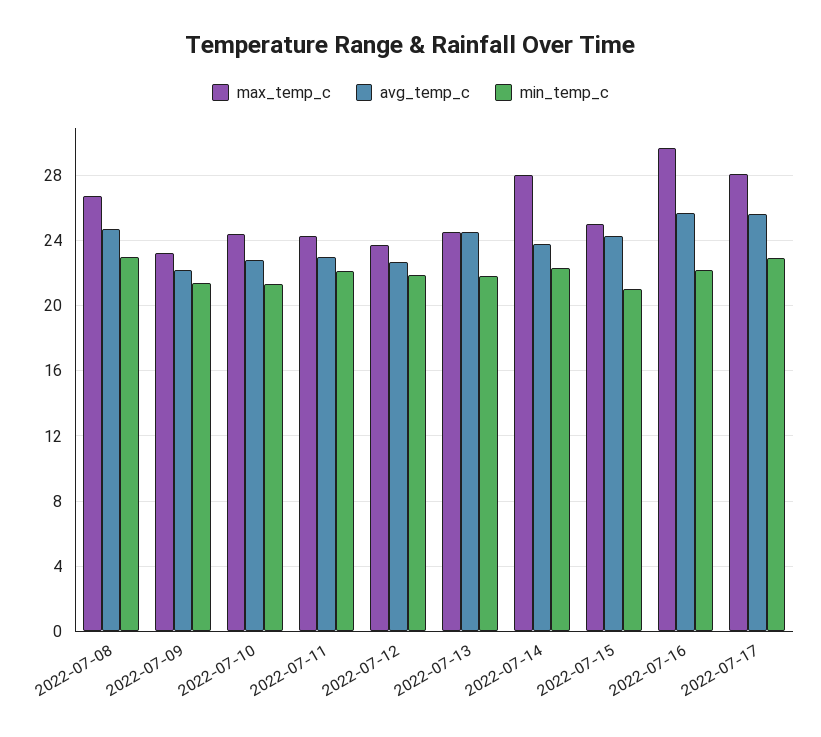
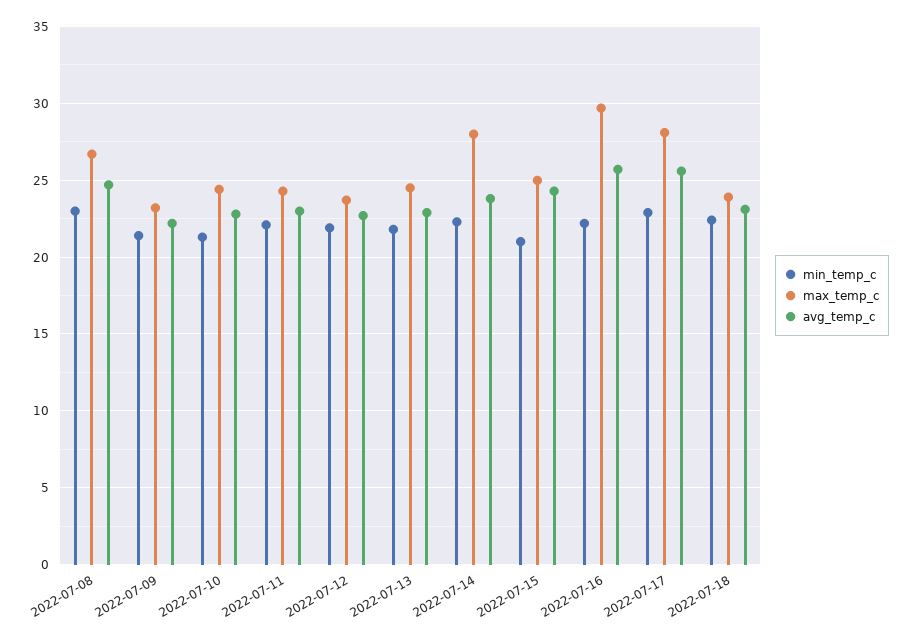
avg_temp_c, 2022-07-13: 24.5 -> 23
min_temp_c, 2022-07-18: none -> 22.5
max_temp_c, 2022-07-18: none -> 24
avg_temp_c, 2022-07-18: none -> 23

